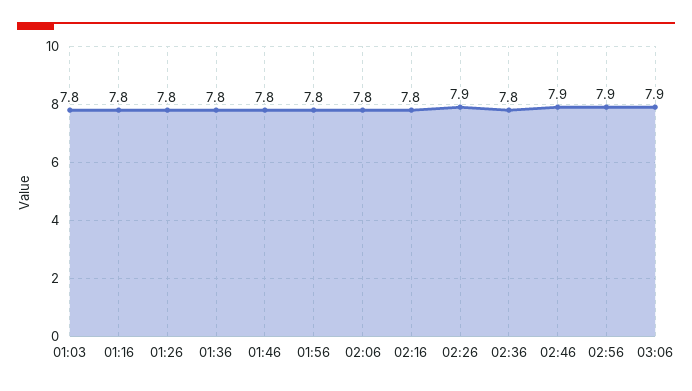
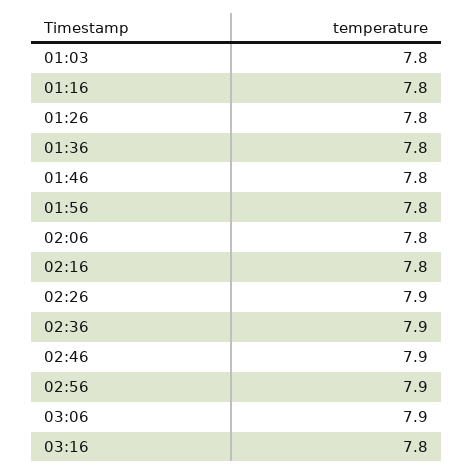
02:36: 7.8 -> 7.9
03:16: none -> 7.8

